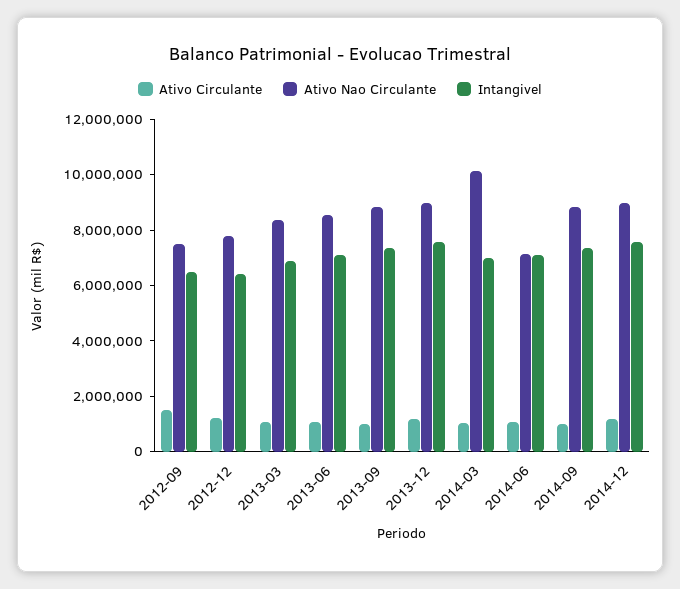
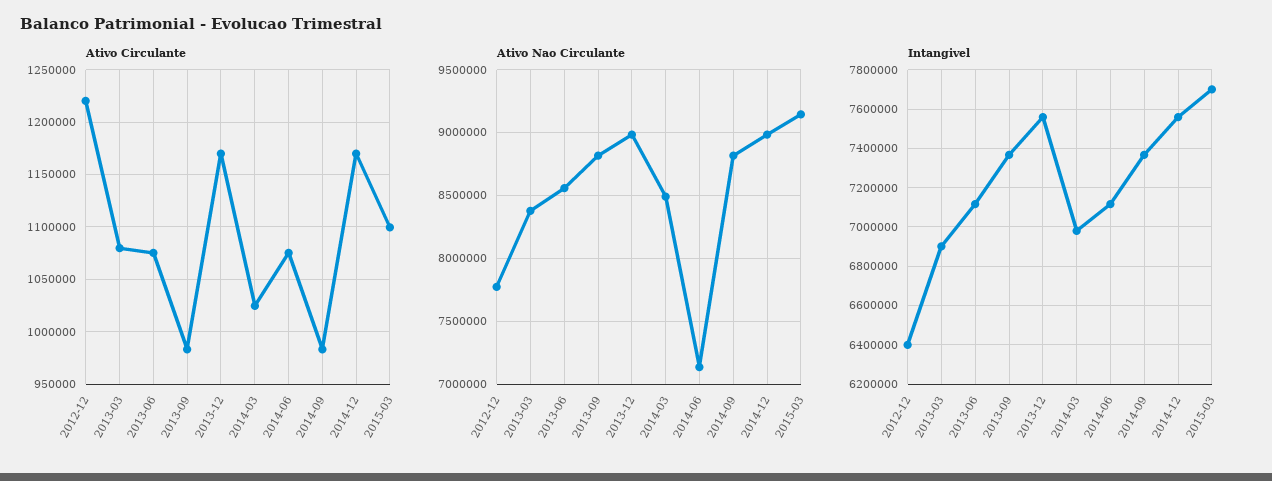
Ativo Circulante, 2012-09: 1500000 -> none
Ativo Nao Circulante, 2012-09: 7500000 -> none
Intangivel, 2012-09: 6500000 -> none
Ativo Nao Circulante, 2014-03: 10000000 -> 8500000
Ativo Circulante, 2015-03: none -> 1100000
Ativo Nao Circulante, 2015-03: none -> 9150000
Intangivel, 2015-03: none -> 7700000

